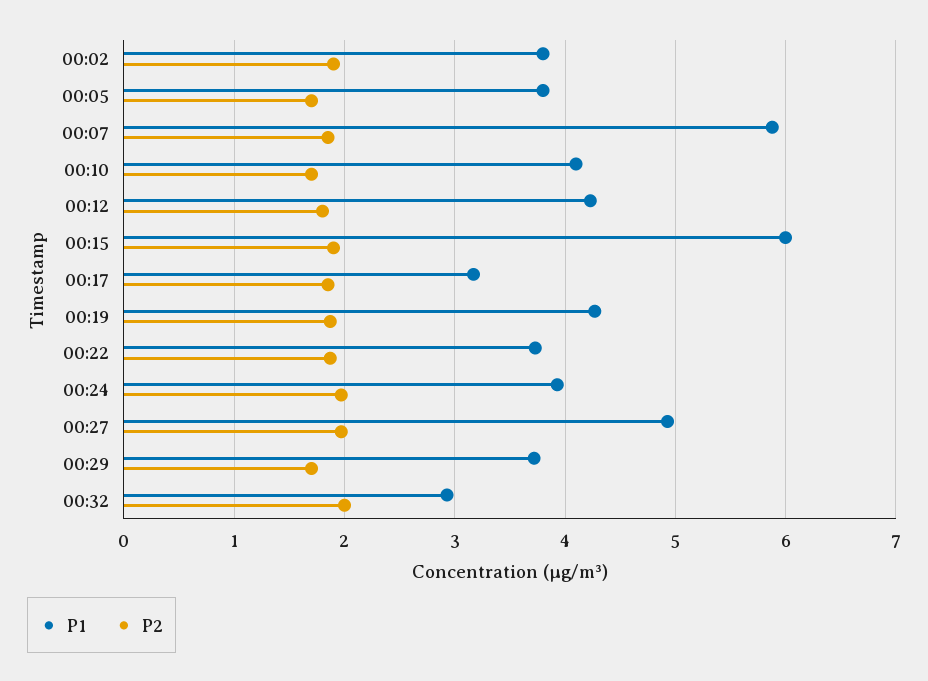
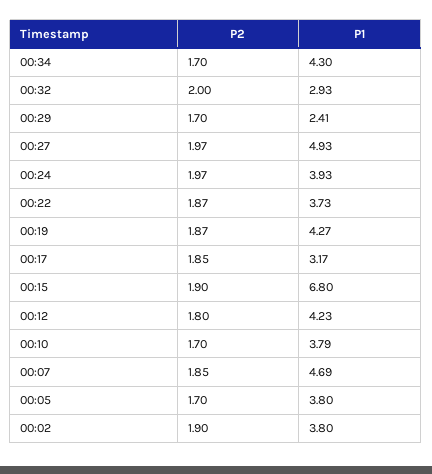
P1, 00:07: 5.9 -> 4.69
P1, 00:10: 4.1 -> 3.79
P1, 00:15: 6 -> 6.8
P1, 00:29: 3.7 -> 2.41
P2, 00:34: none -> 1.7
P1, 00:34: none -> 4.3

